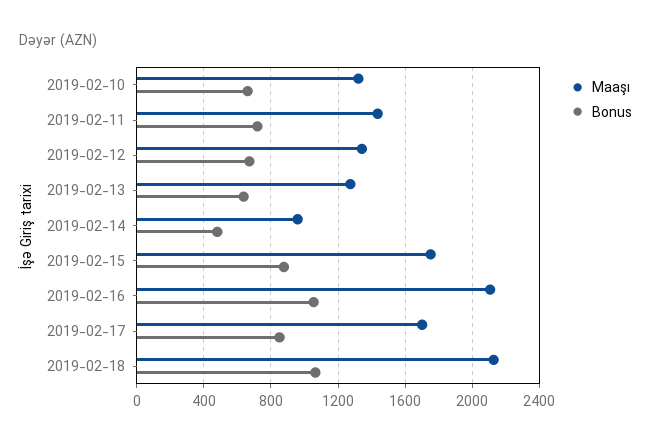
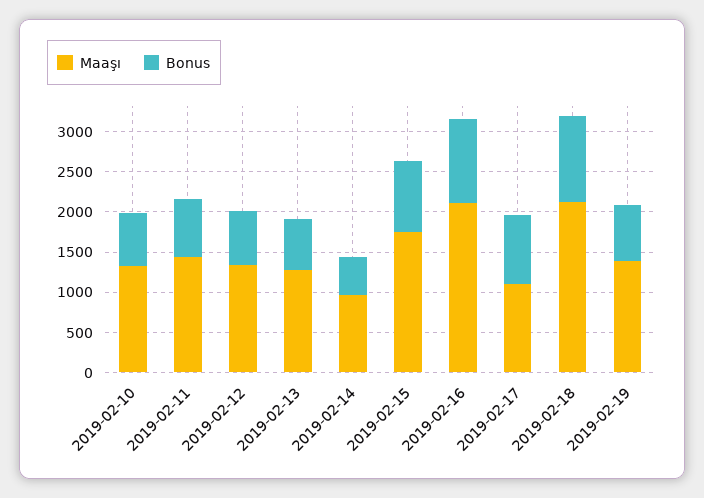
Maaşı, 2019-02-17: 1700 -> 1100
Maaşı, 2019-02-19: none -> 1400
Bonus, 2019-02-19: none -> 700

